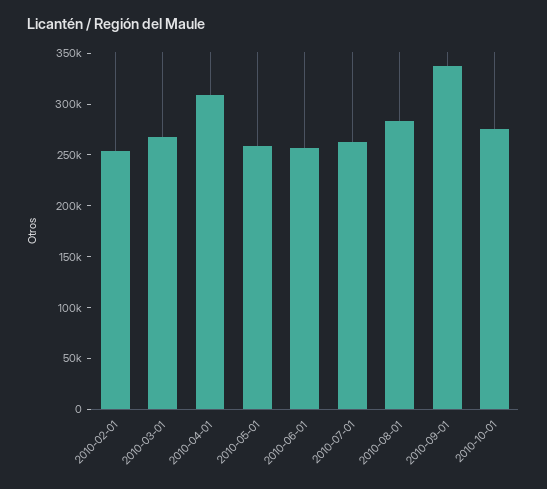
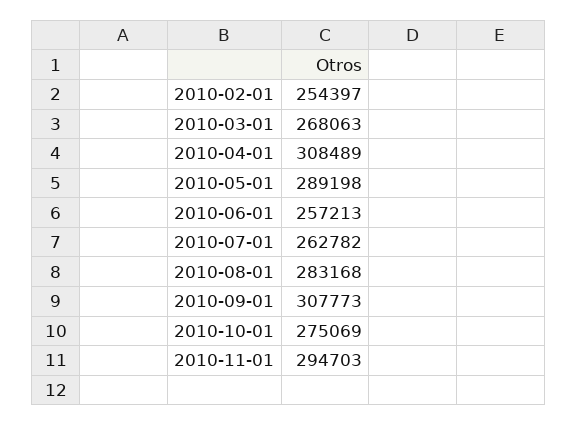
2010-05-01: 260000 -> 289198
2010-09-01: 340000 -> 307773
2010-11-01: none -> 294703

